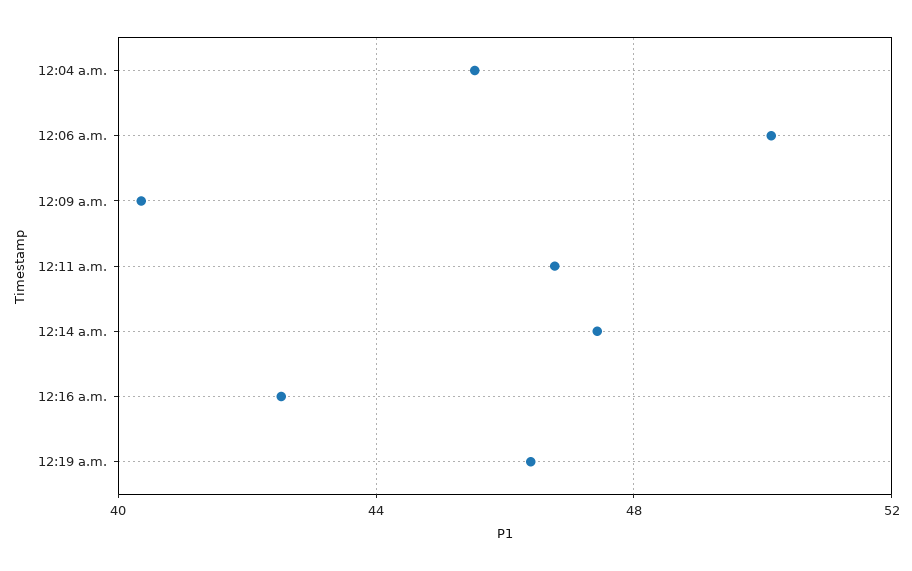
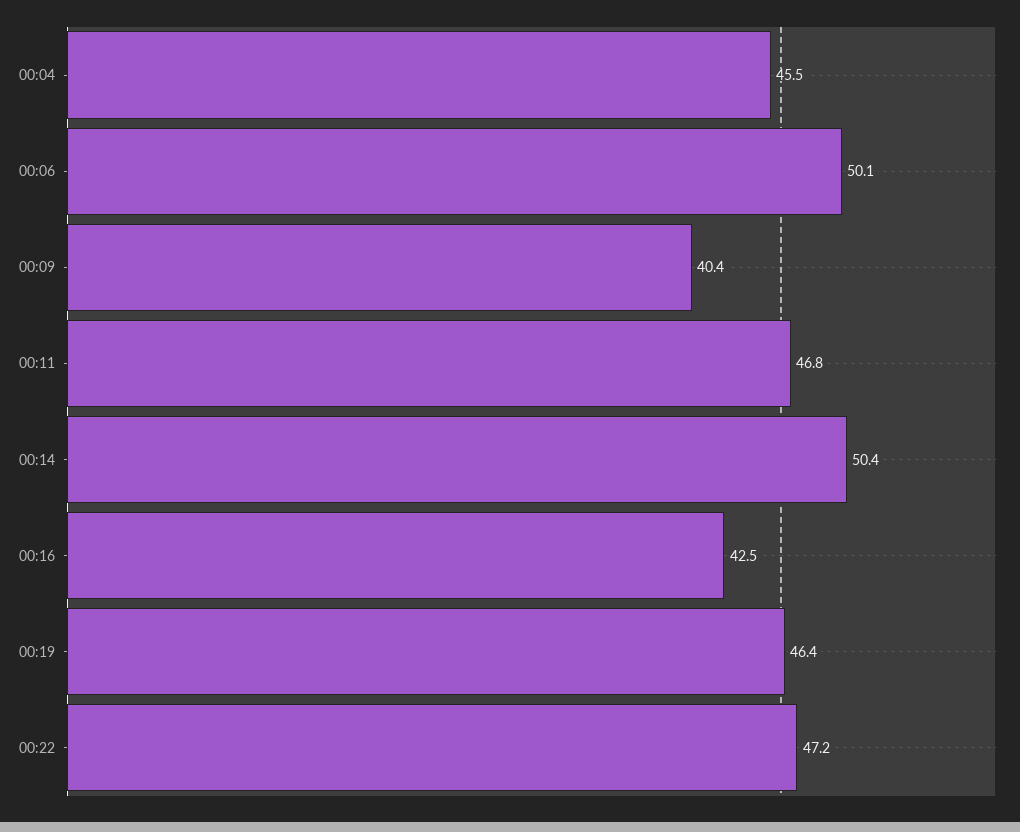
12:14 a.m.: 47.5 -> 50.4
00:22: none -> 47.2

